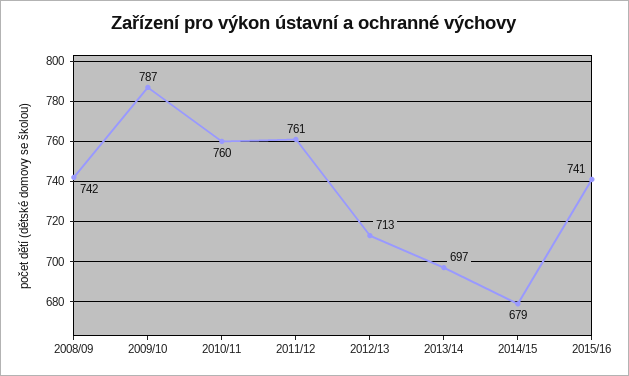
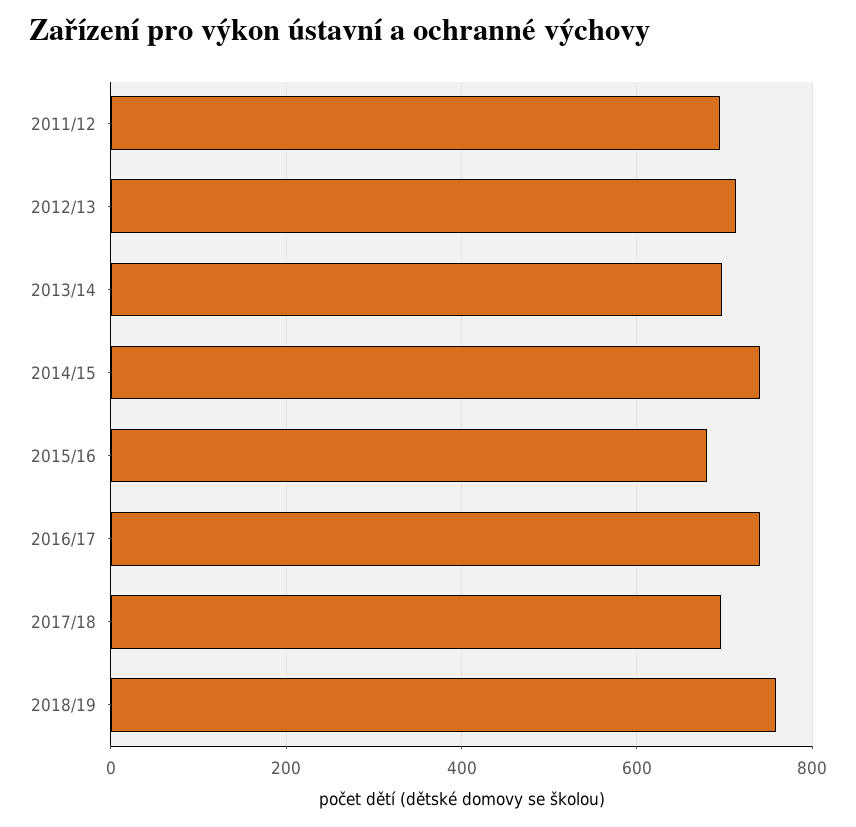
2008/09: 742 -> none
2009/10: 787 -> none
2010/11: 760 -> none
2011/12: 761 -> 700
2014/15: 679 -> 740
2015/16: 741 -> 680
2016/17: none -> 740
2017/18: none -> 700
2018/19: none -> 760

